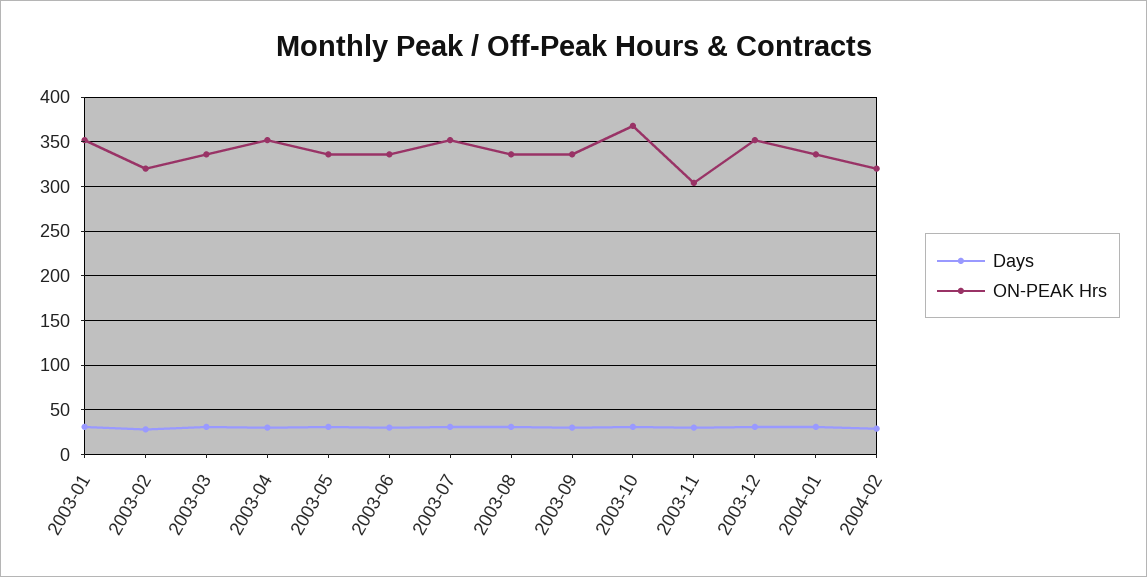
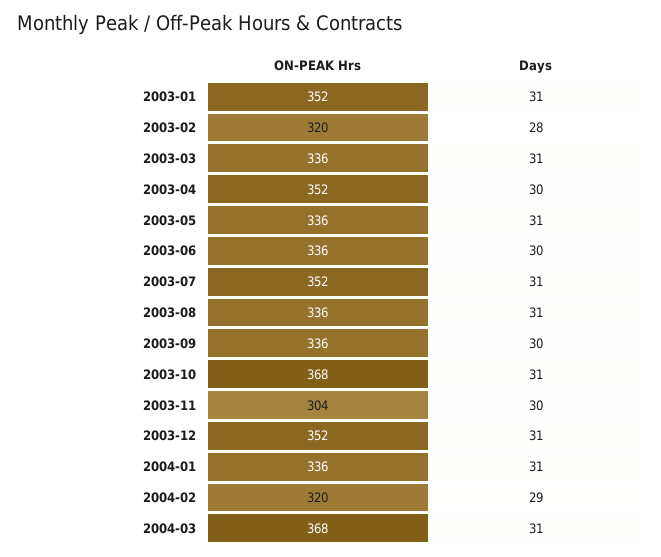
ON-PEAK Hrs, 2004-03: none -> 368
Days, 2004-03: none -> 31

